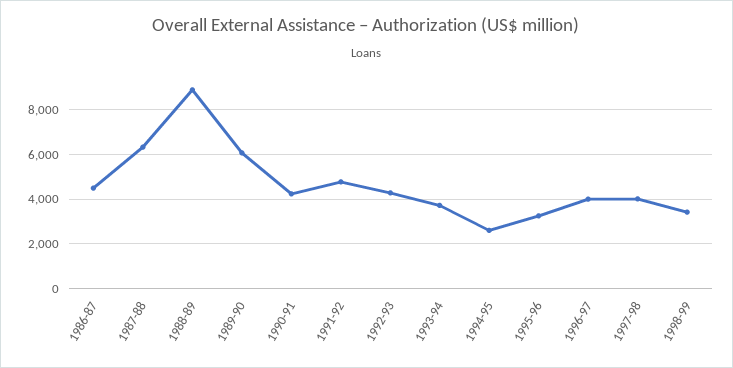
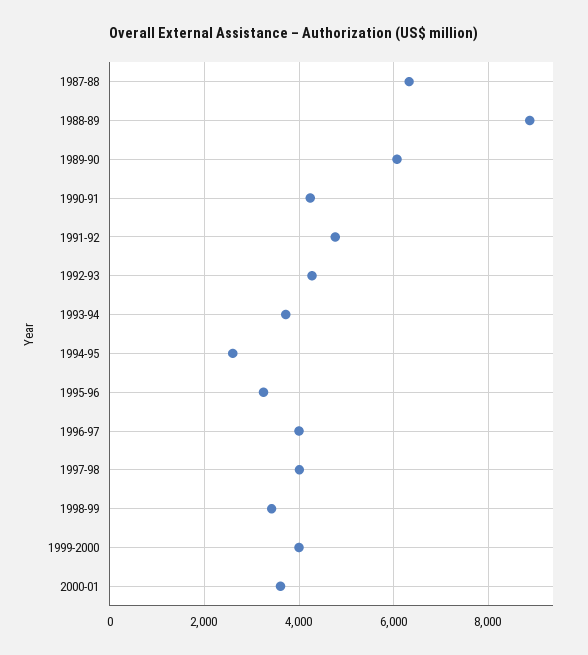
1986-87: 4500 -> none
1999-2000: none -> 4000
2000-01: none -> 3600

